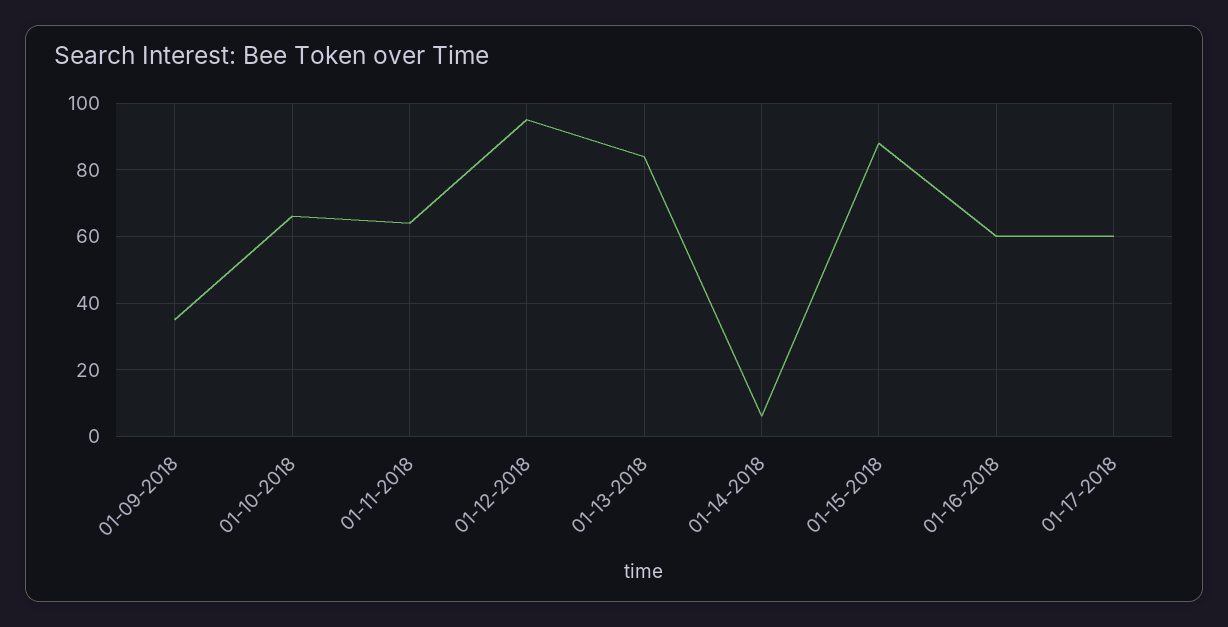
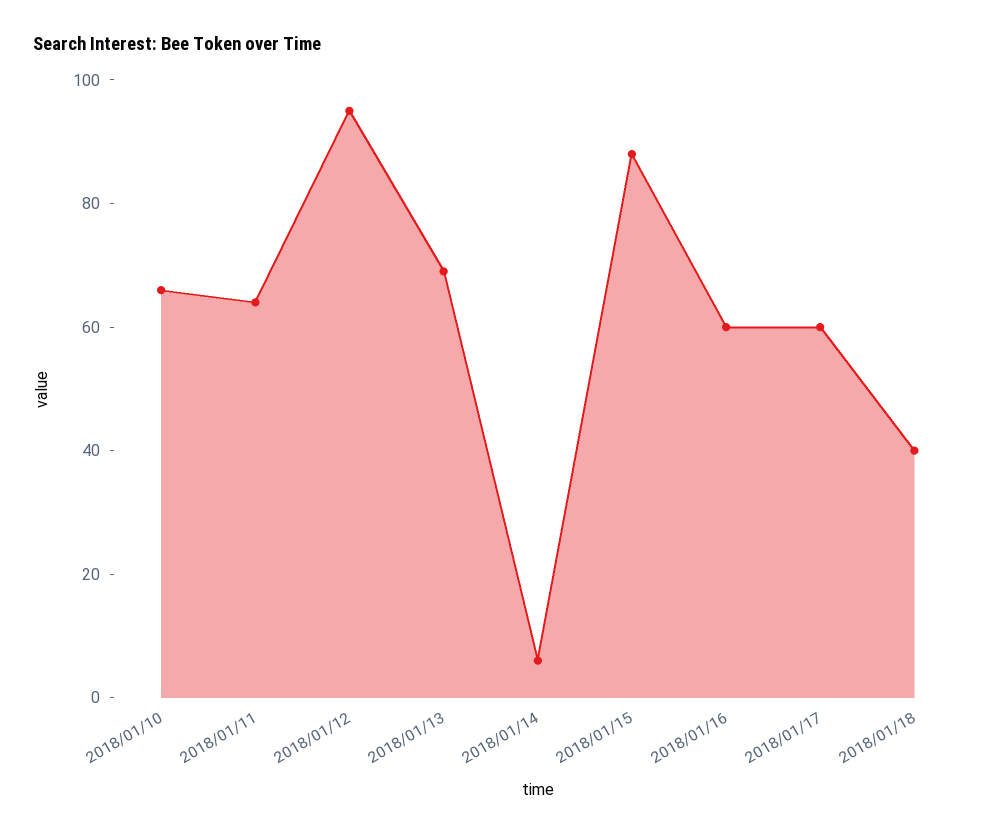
01-09-2018: 35 -> none
01-13-2018: 85 -> 70
2018/01/18: none -> 40

